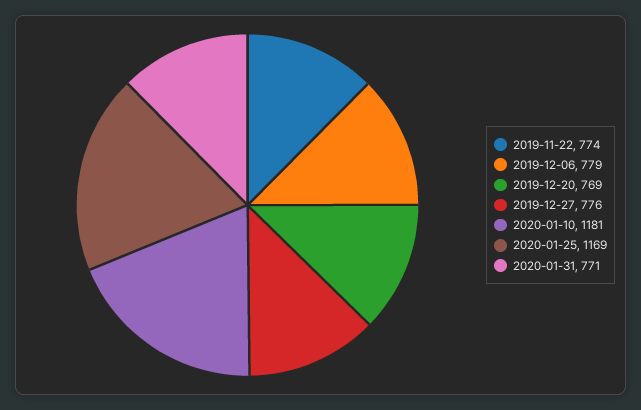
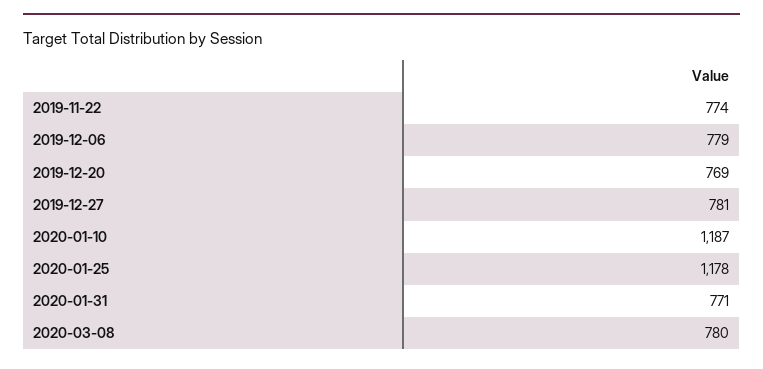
2019-12-27: 776 -> 781
2020-01-10: 1181 -> 1187
2020-01-25: 1169 -> 1178
2020-03-08: none -> 780

